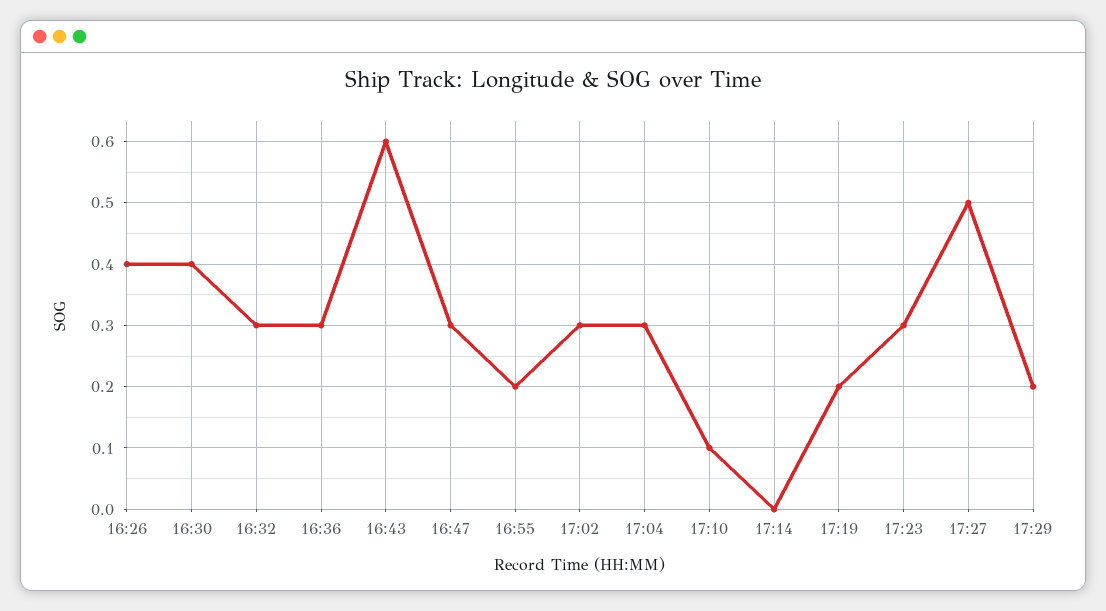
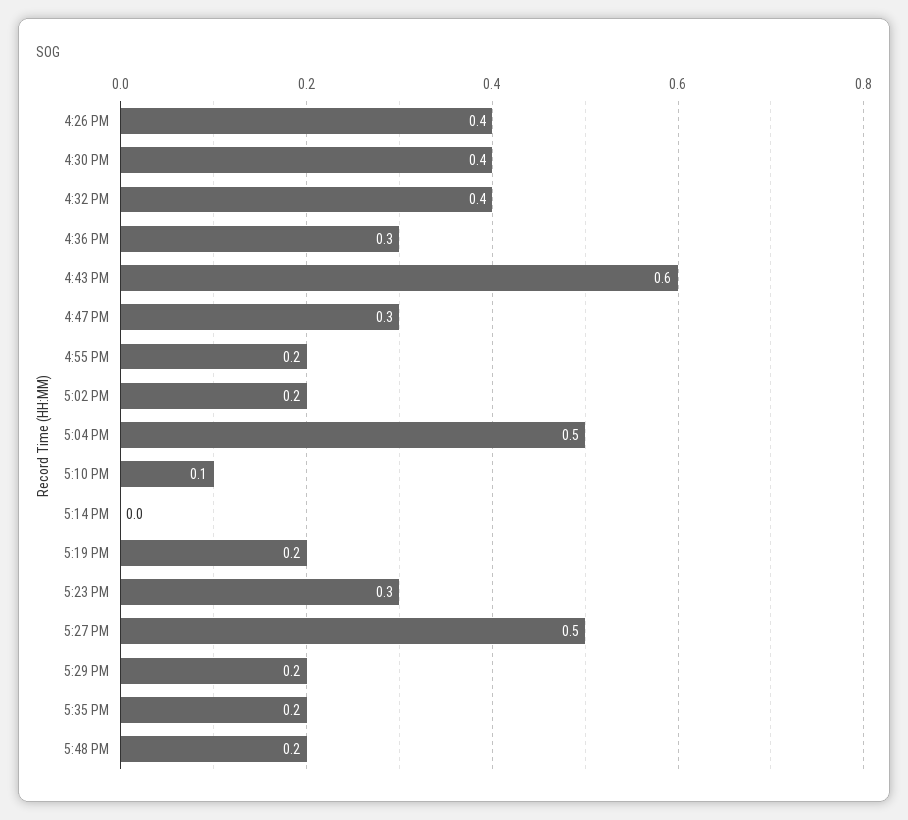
16:32: 0.3 -> 0.4
17:02: 0.3 -> 0.2
17:04: 0.3 -> 0.5
5:35 PM: none -> 0.2
5:48 PM: none -> 0.2

